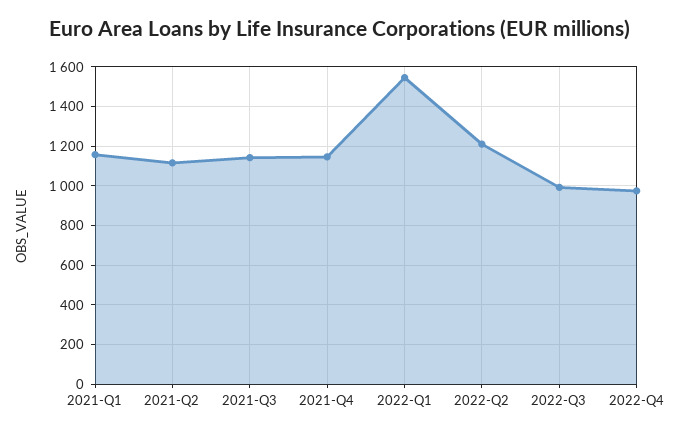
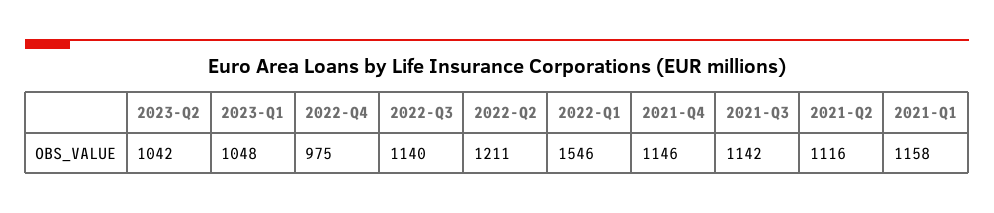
2022-Q3: 1000 -> 1140
2023-Q2: none -> 1042
2023-Q1: none -> 1048

